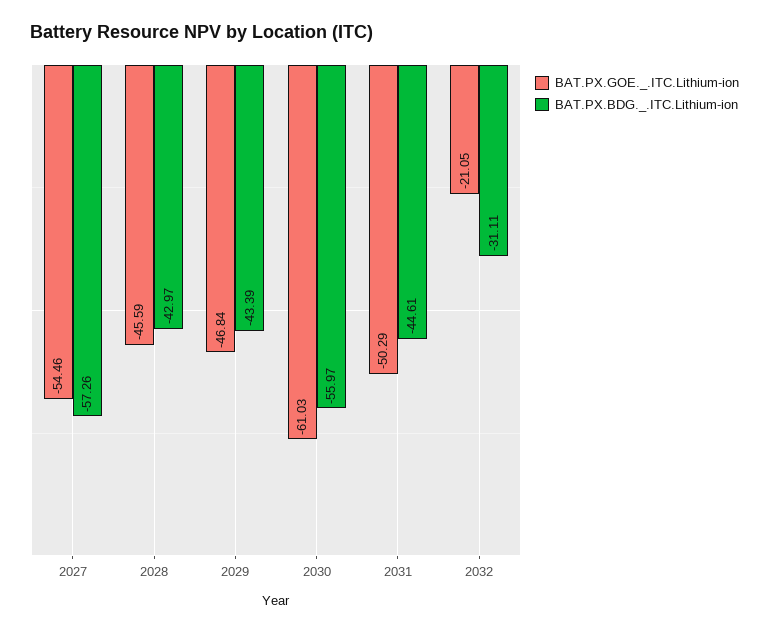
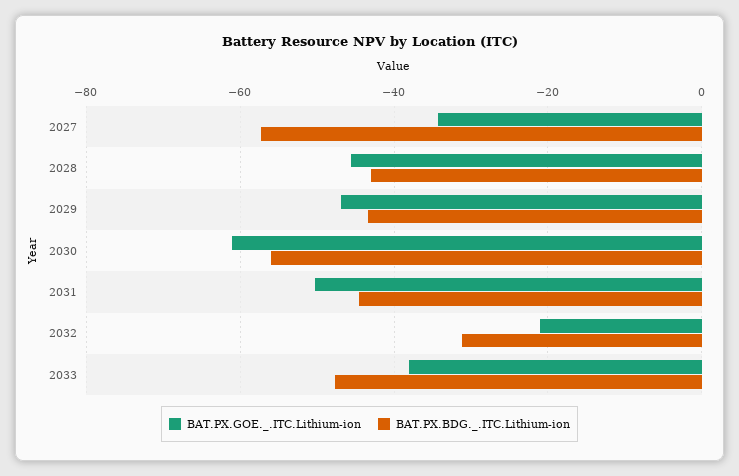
BAT.PX.GOE._.ITC.Lithium-ion, 2027: -54.46 -> -34
BAT.PX.GOE._.ITC.Lithium-ion, 2033: none -> -38
BAT.PX.BDG._.ITC.Lithium-ion, 2033: none -> -48

